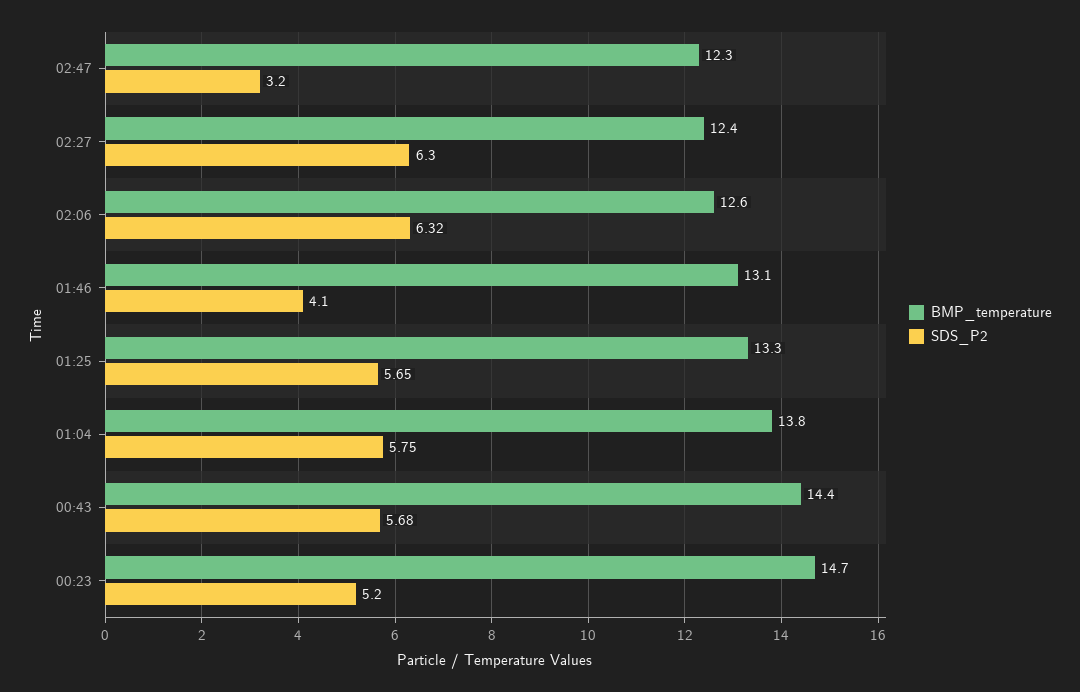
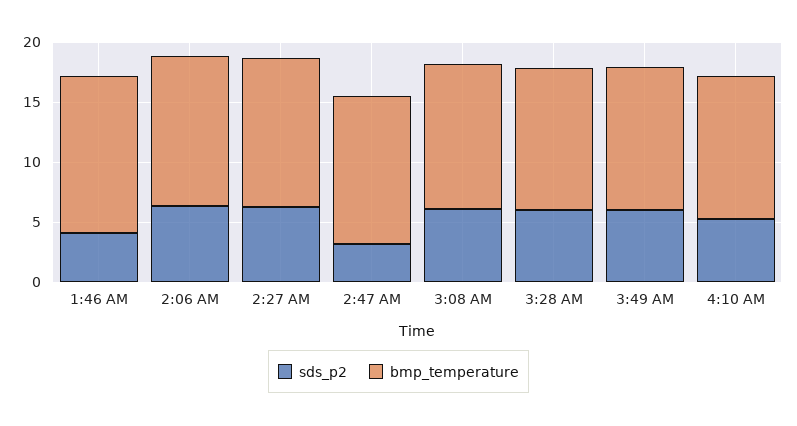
BMP_temperature, 01:25: 13.3 -> none
SDS_P2, 01:25: 5.65 -> none
BMP_temperature, 01:04: 13.8 -> none
SDS_P2, 01:04: 5.75 -> none
BMP_temperature, 00:43: 14.4 -> none
SDS_P2, 00:43: 5.68 -> none
BMP_temperature, 00:23: 14.7 -> none
SDS_P2, 00:23: 5.2 -> none
SDS_P2, 3:08 AM: none -> 6
BMP_temperature, 3:08 AM: none -> 12
SDS_P2, 3:28 AM: none -> 6
BMP_temperature, 3:28 AM: none -> 12
SDS_P2, 3:49 AM: none -> 6
BMP_temperature, 3:49 AM: none -> 12
SDS_P2, 4:10 AM: none -> 5
BMP_temperature, 4:10 AM: none -> 12

